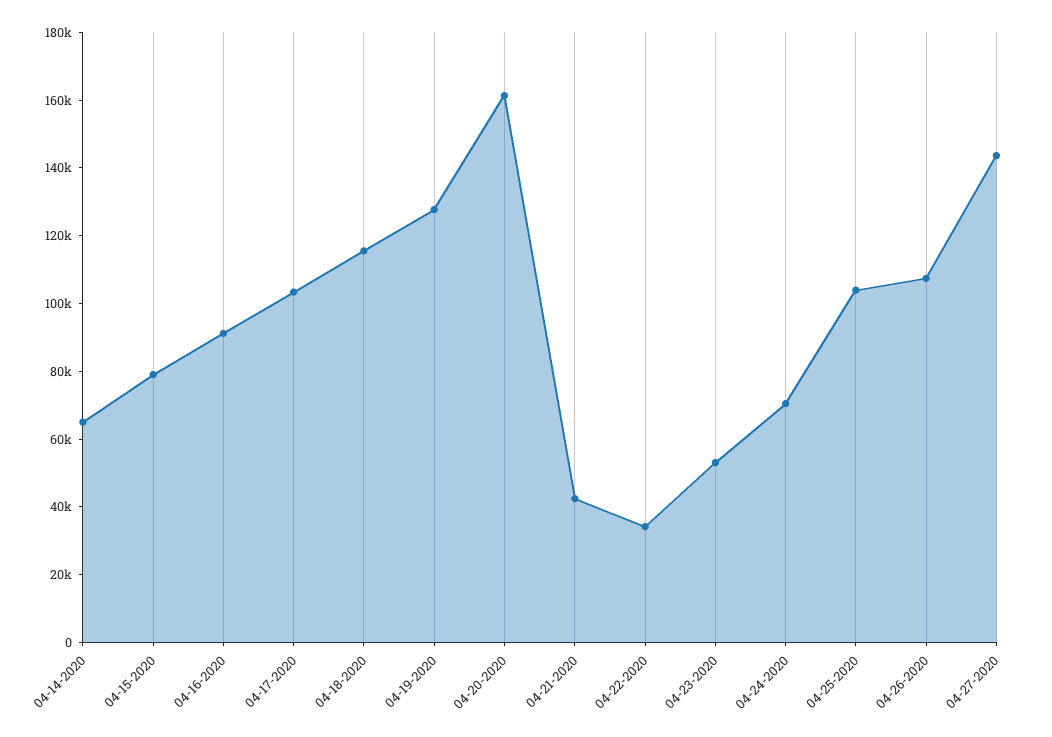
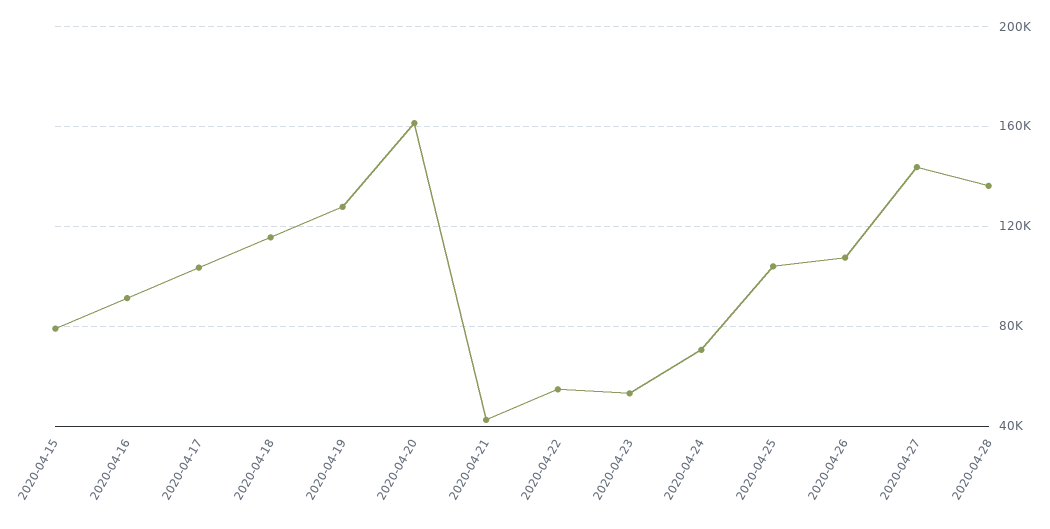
04-14-2020: 65000 -> none
04-22-2020: 35000 -> 55000
2020-04-28: none -> 135000

